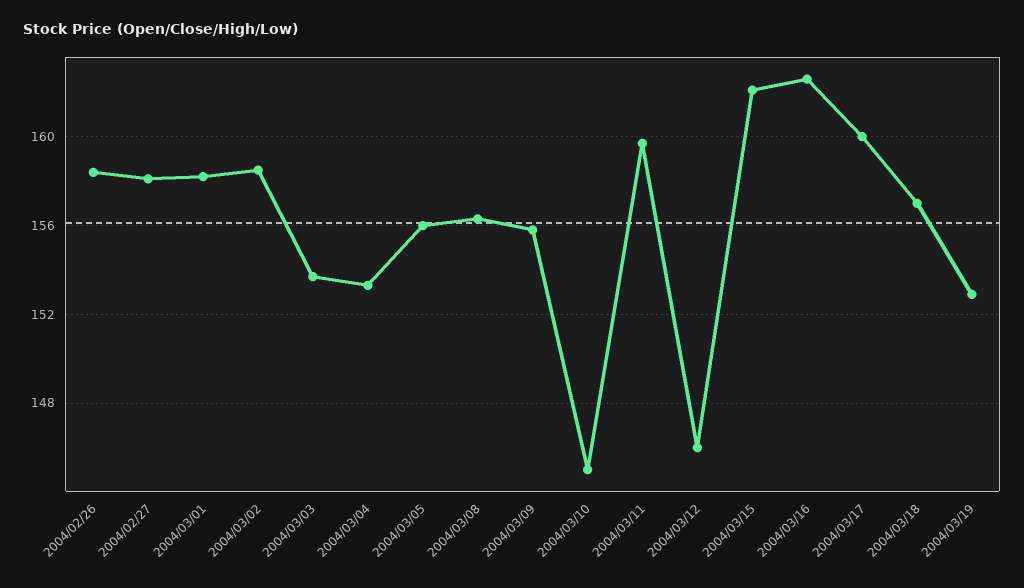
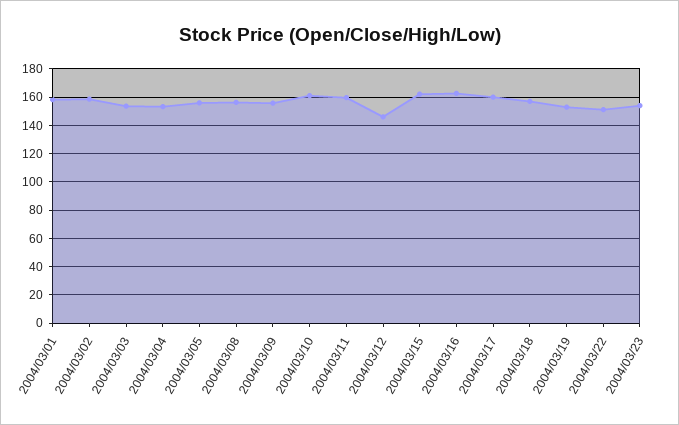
2004/02/26: 158.5 -> none
2004/02/27: 158 -> none
2004/03/10: 145 -> 160
2004/03/22: none -> 150
2004/03/23: none -> 155

